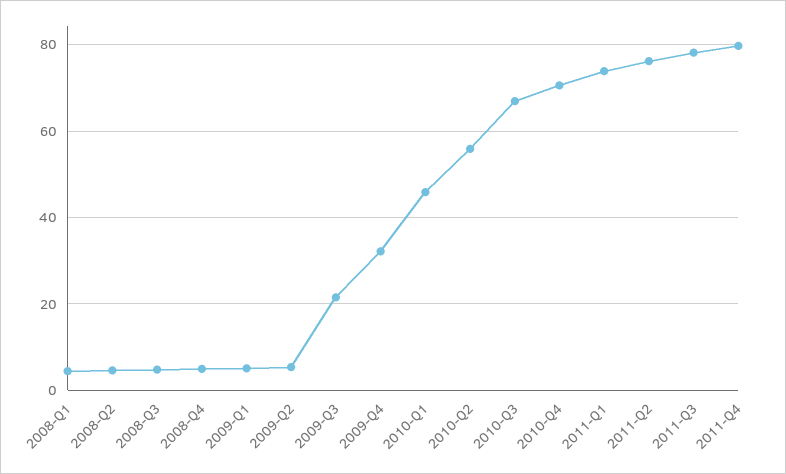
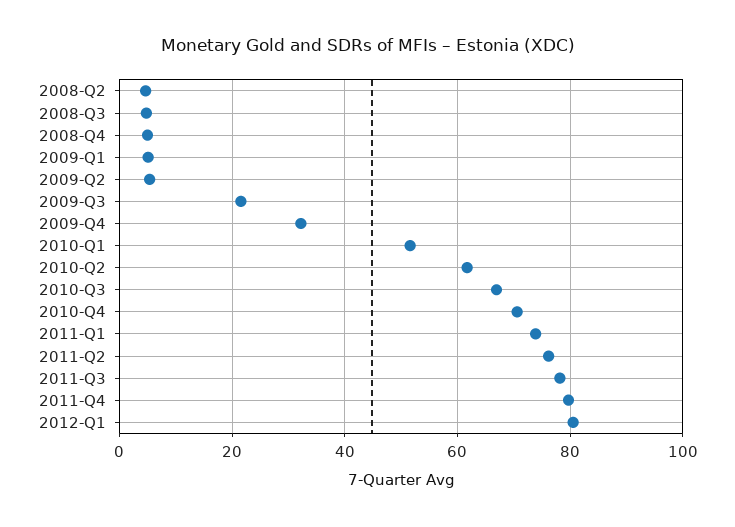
2008-Q1: 4 -> none
2010-Q1: 46 -> 52
2010-Q2: 56 -> 62
2012-Q1: none -> 80

